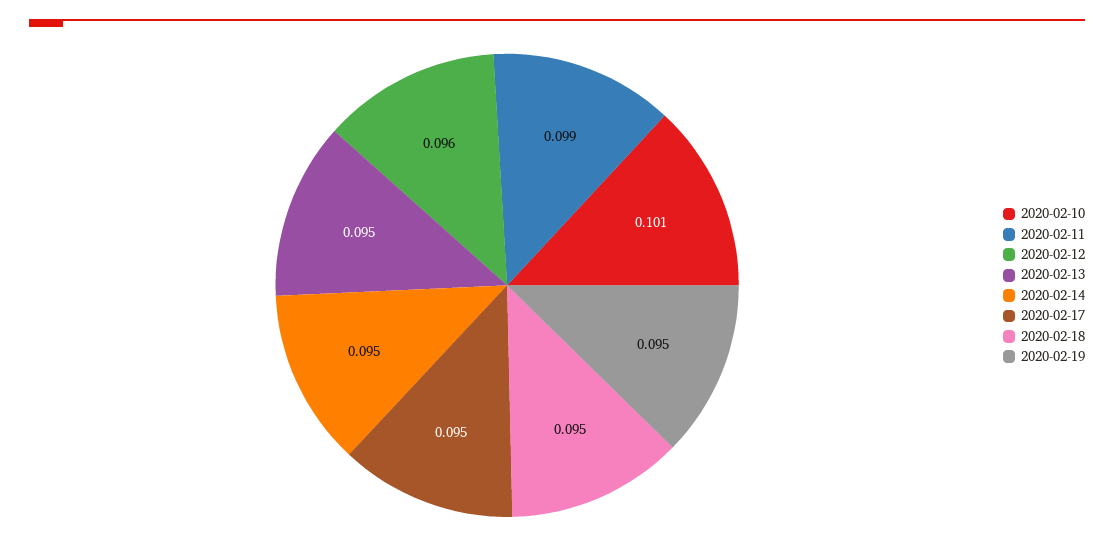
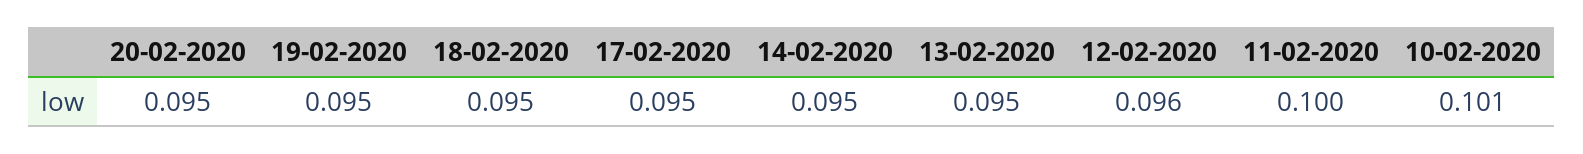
2020-02-11: 0.099 -> 0.1
20-02-2020: none -> 0.095

